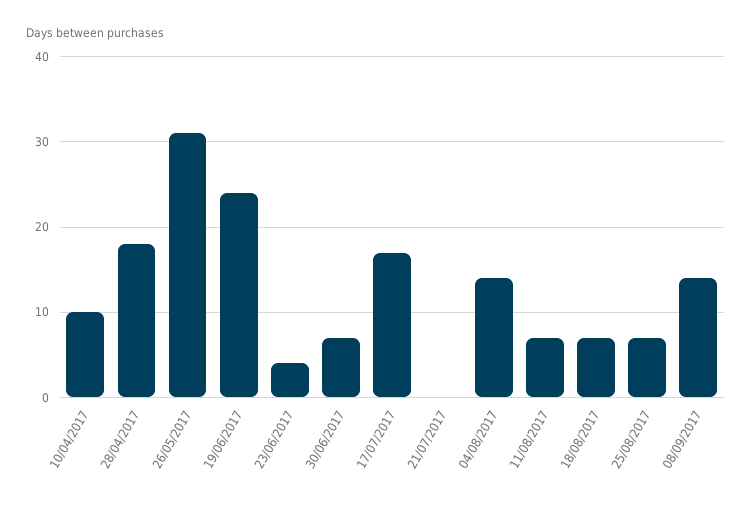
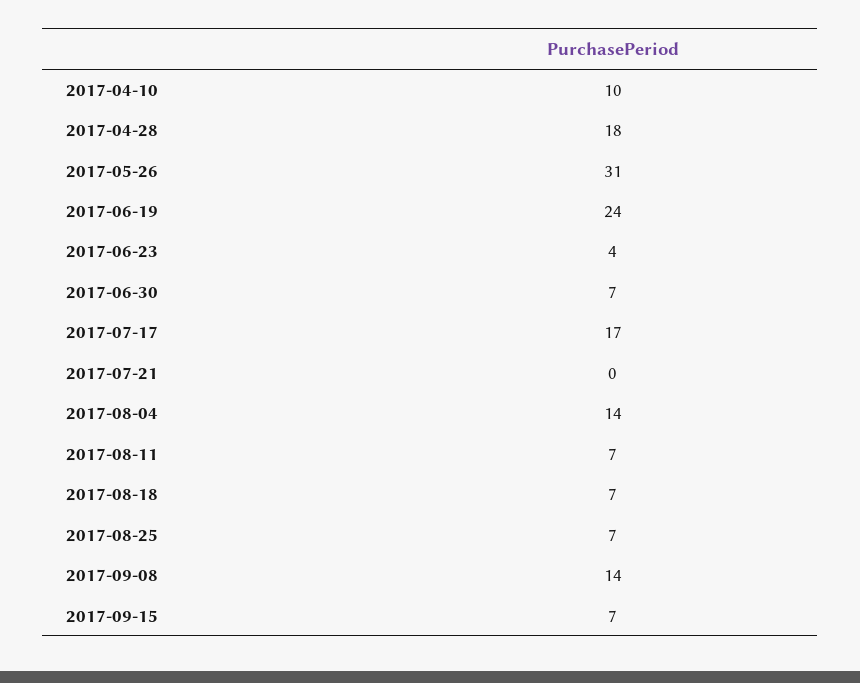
2017-09-15: none -> 7

